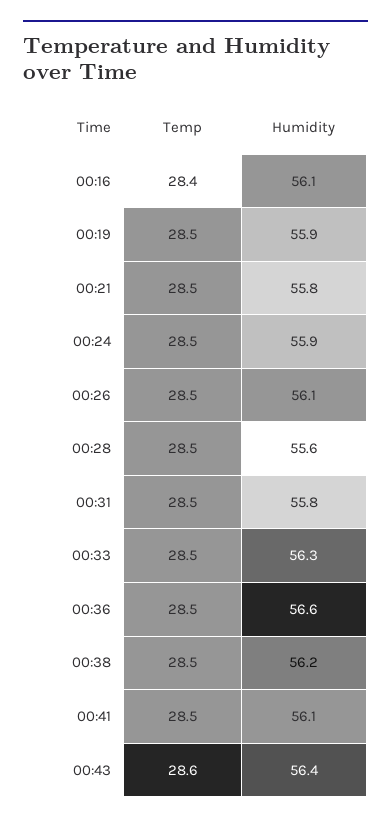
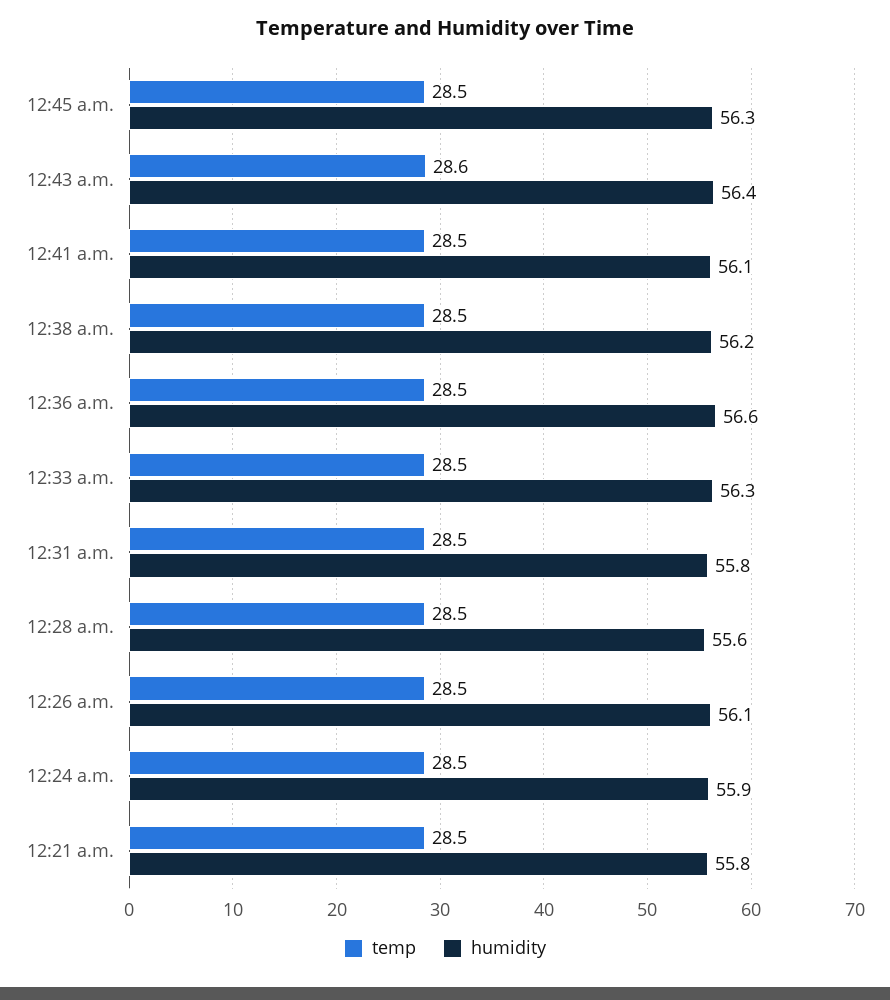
Temp, 00:16: 28.4 -> none
Humidity, 00:16: 56.1 -> none
Temp, 00:19: 28.5 -> none
Humidity, 00:19: 55.9 -> none
Temp, 12:45 a.m.: none -> 28.5
Humidity, 12:45 a.m.: none -> 56.3

